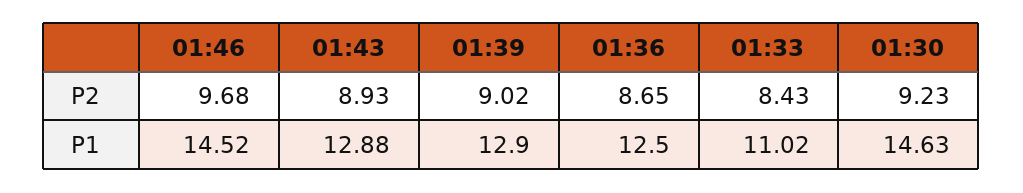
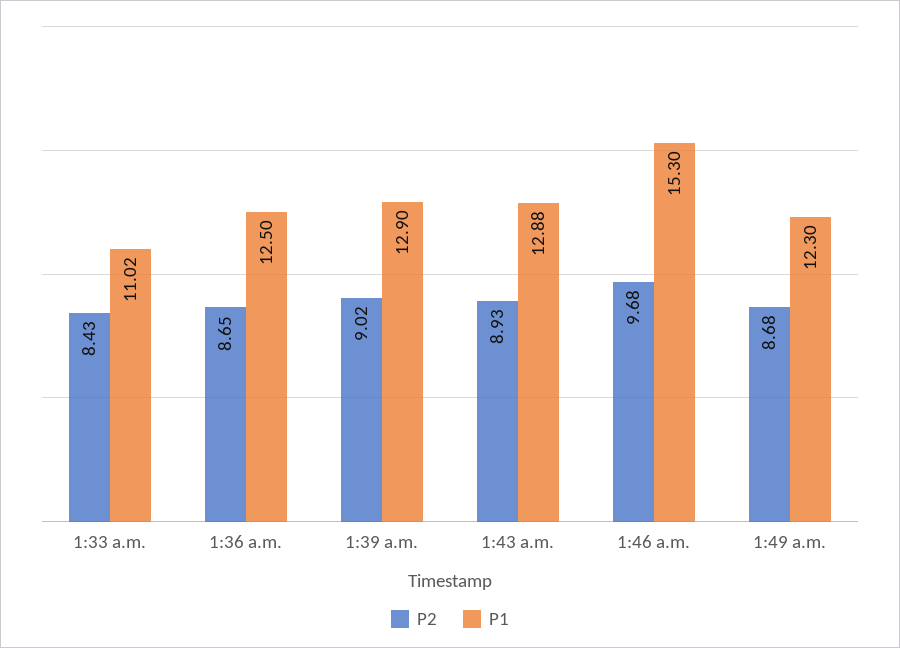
P2, 01:30: 9.23 -> none
P1, 01:46: 14.52 -> 15.3
P1, 01:30: 14.63 -> none
P2, 1:49 a.m.: none -> 8.68
P1, 1:49 a.m.: none -> 12.3

